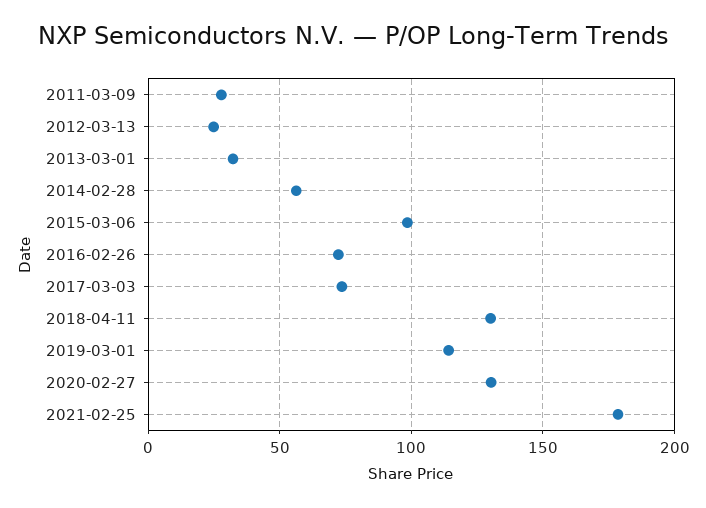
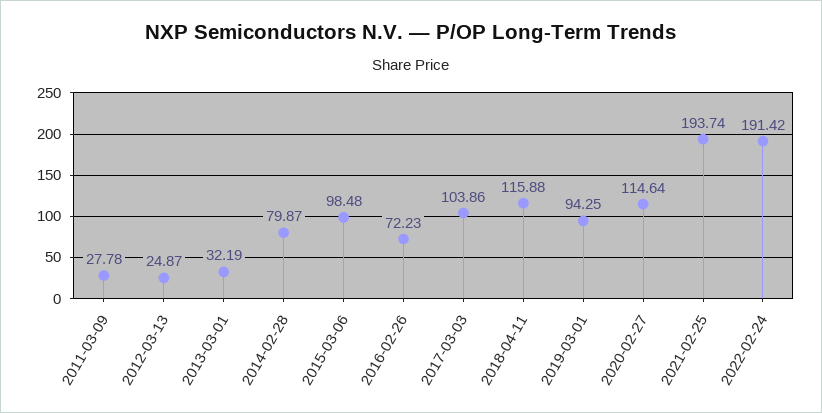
2014-02-28: 55 -> 79.87
2017-03-03: 75 -> 103.86
2018-04-11: 130 -> 115.88
2019-03-01: 115 -> 94.25
2020-02-27: 130 -> 114.64
2021-02-25: 180 -> 193.74
2022-02-24: none -> 191.42

